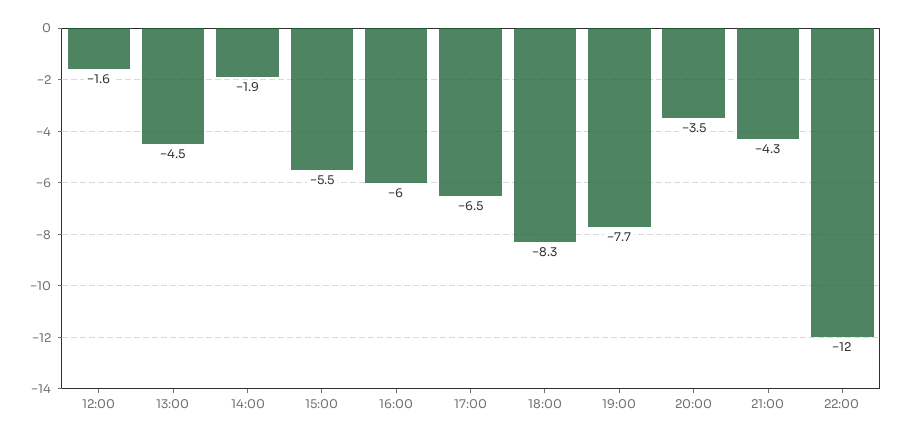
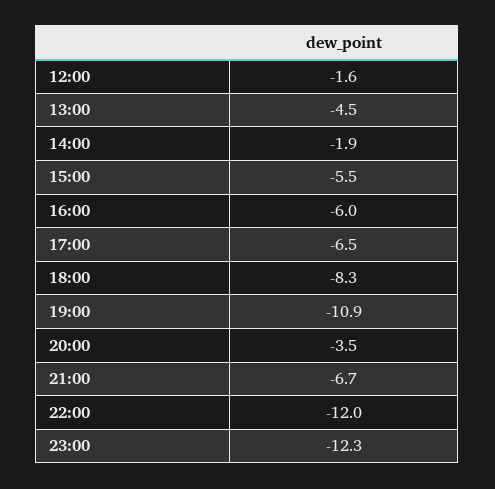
19:00: -7.7 -> -10.9
21:00: -4.3 -> -6.7
23:00: none -> -12.3

